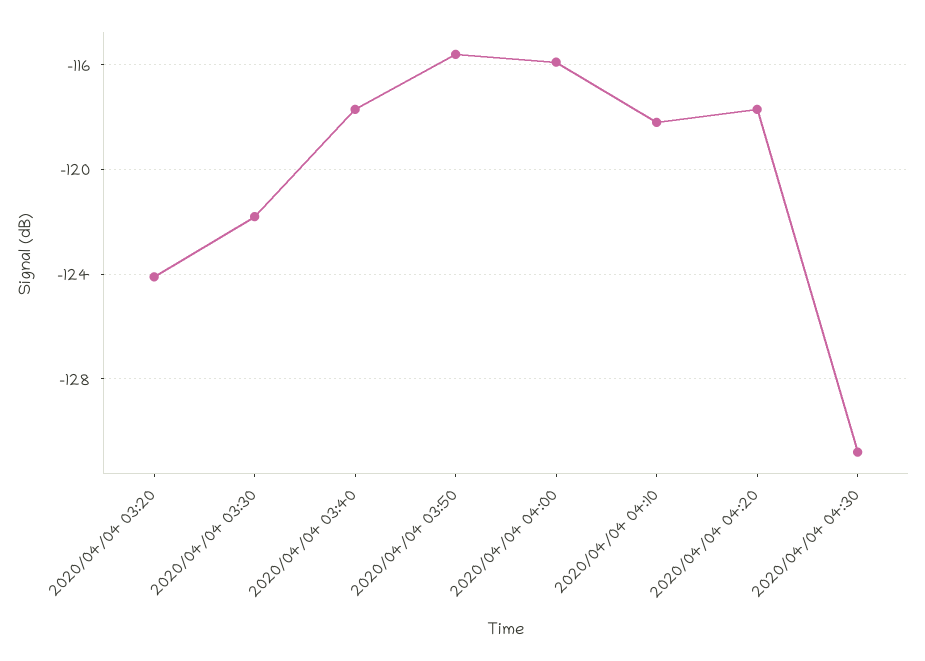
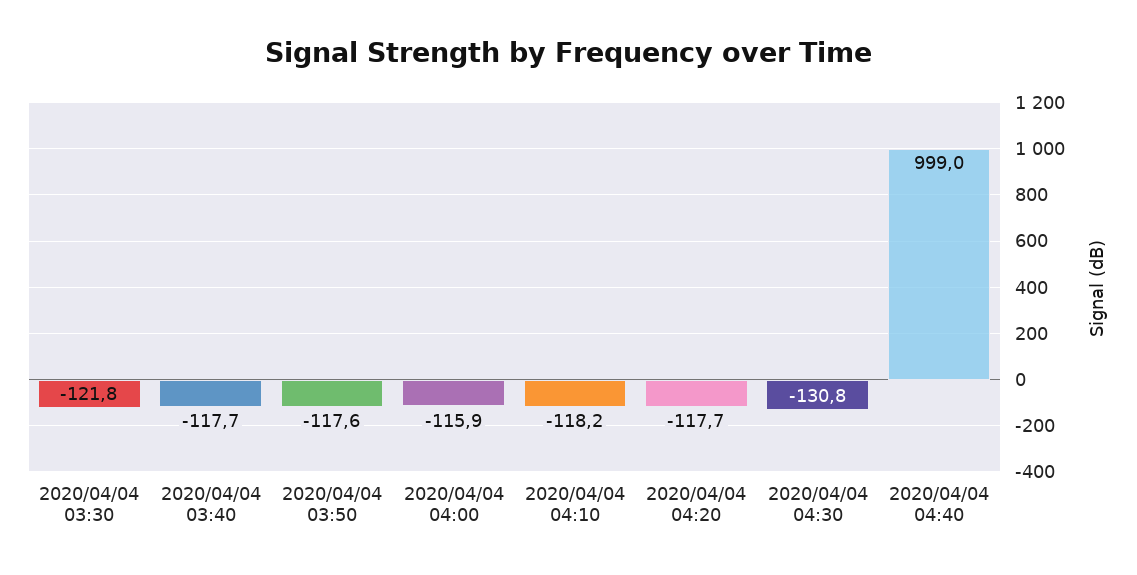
2020/04/04 03:20: -124 -> none
2020/04/04 03:50: -115.5 -> -117.6
2020/04/04 04:40: none -> 999

